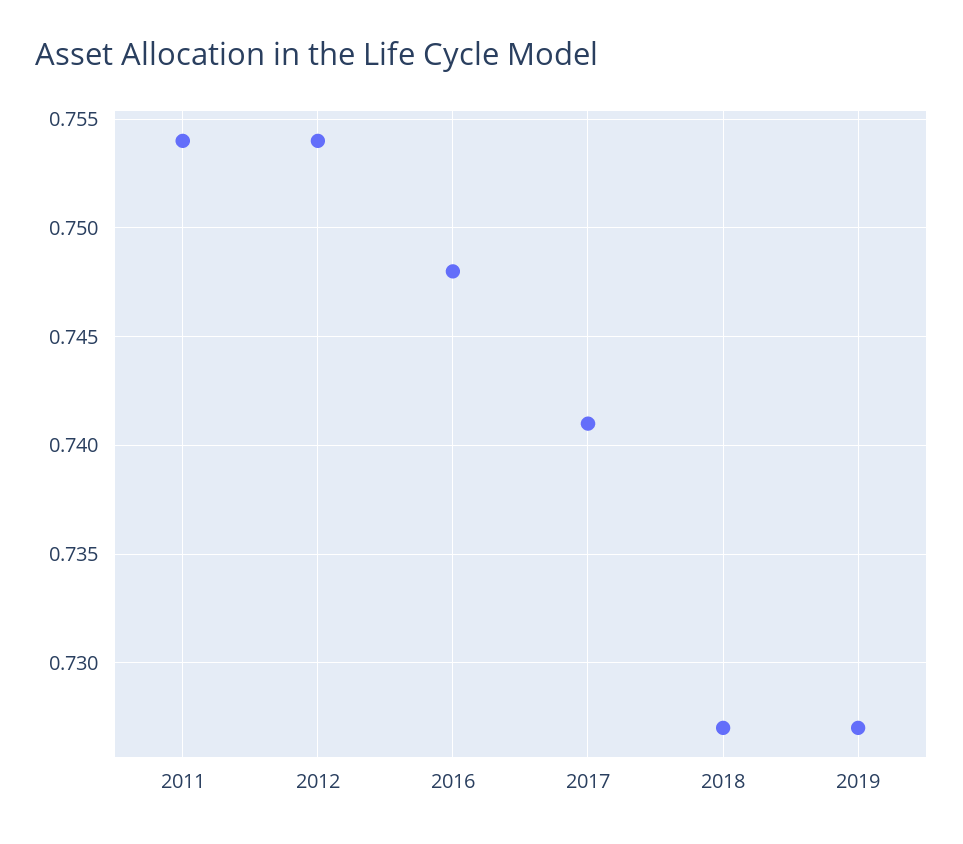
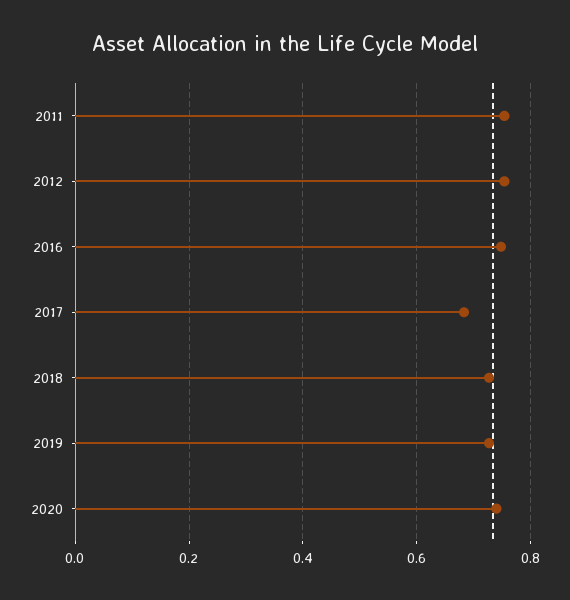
2017: 0.741 -> 0.68
2020: none -> 0.74

